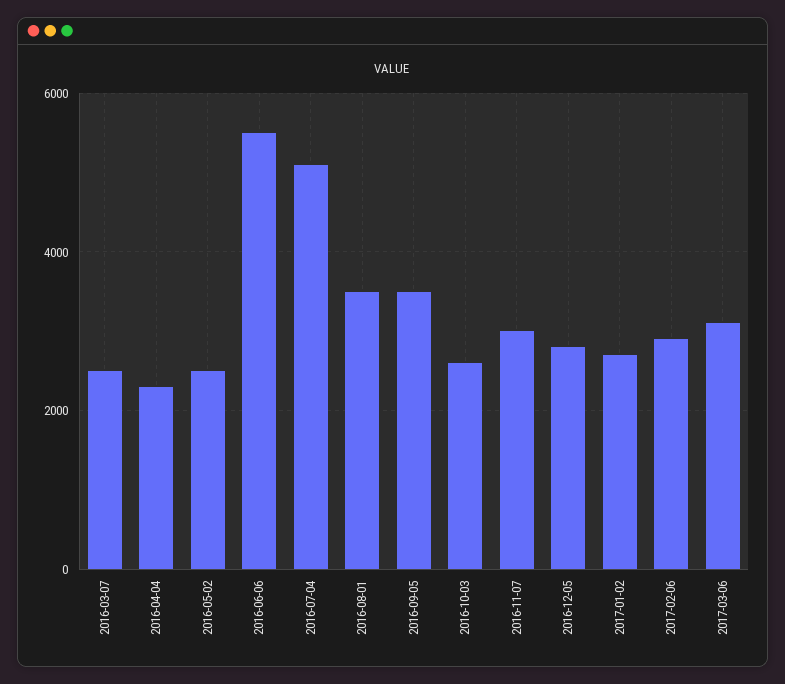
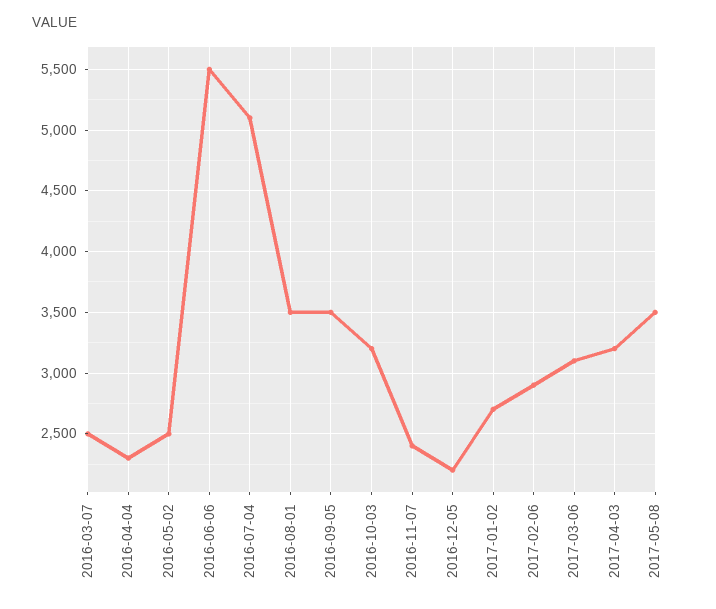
2016-10-03: 2600 -> 3200
2016-11-07: 3000 -> 2400
2016-12-05: 2800 -> 2200
2017-04-03: none -> 3200
2017-05-08: none -> 3500

